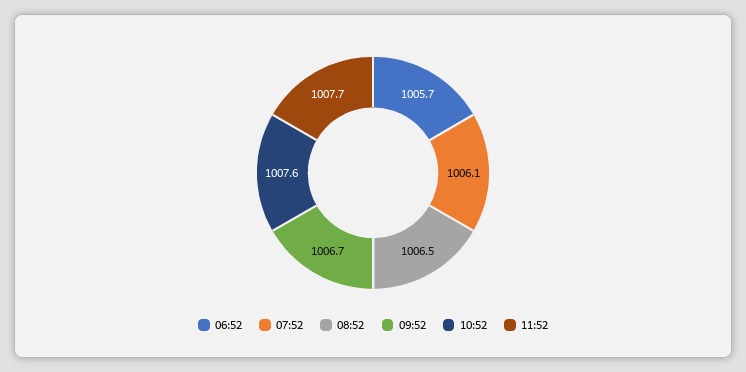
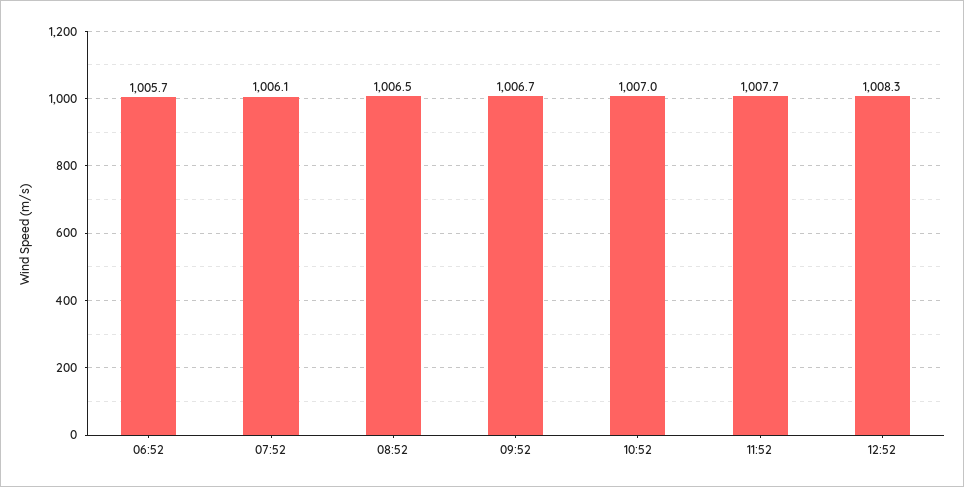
10:52: 1007.6 -> 1007
12:52: none -> 1008.3

